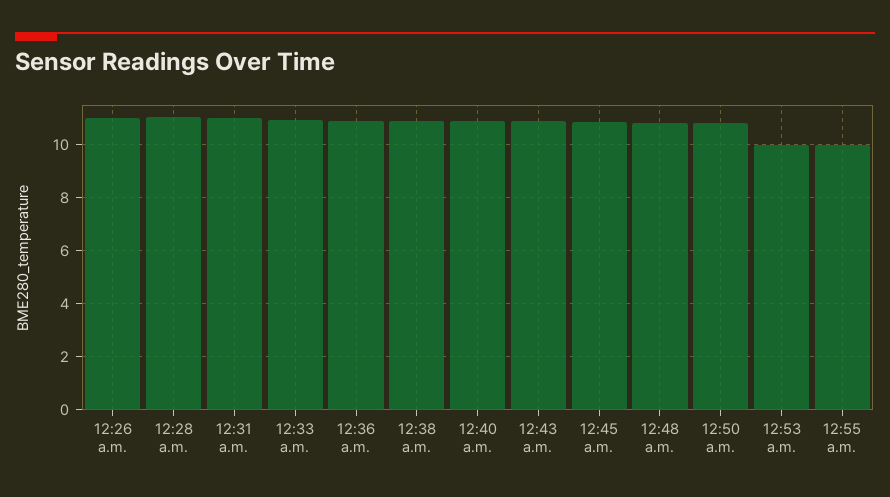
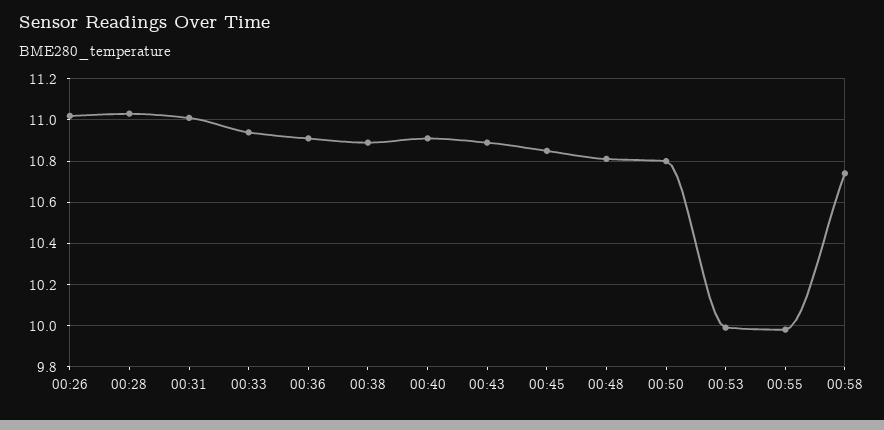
00:58: none -> 10.75

